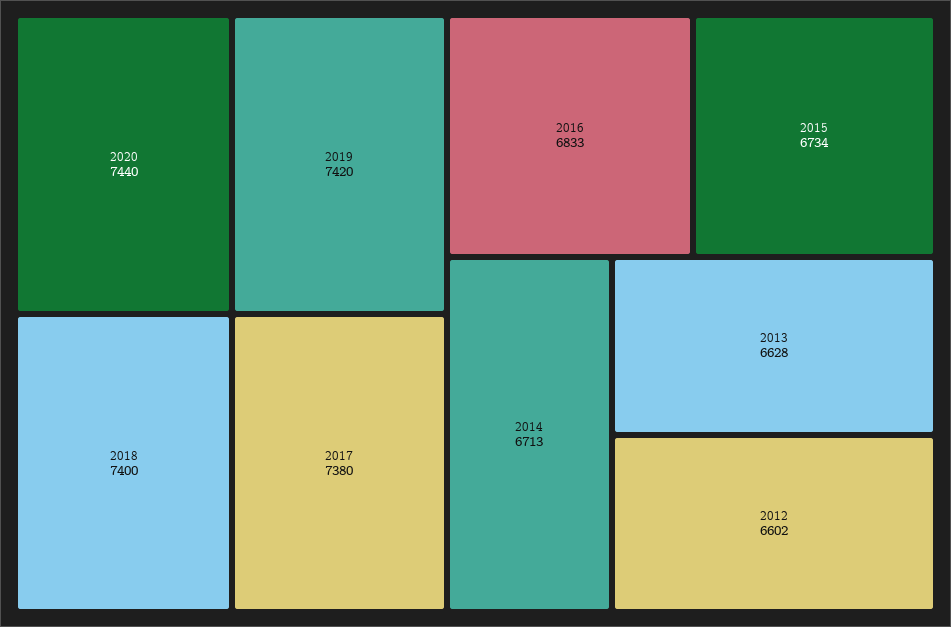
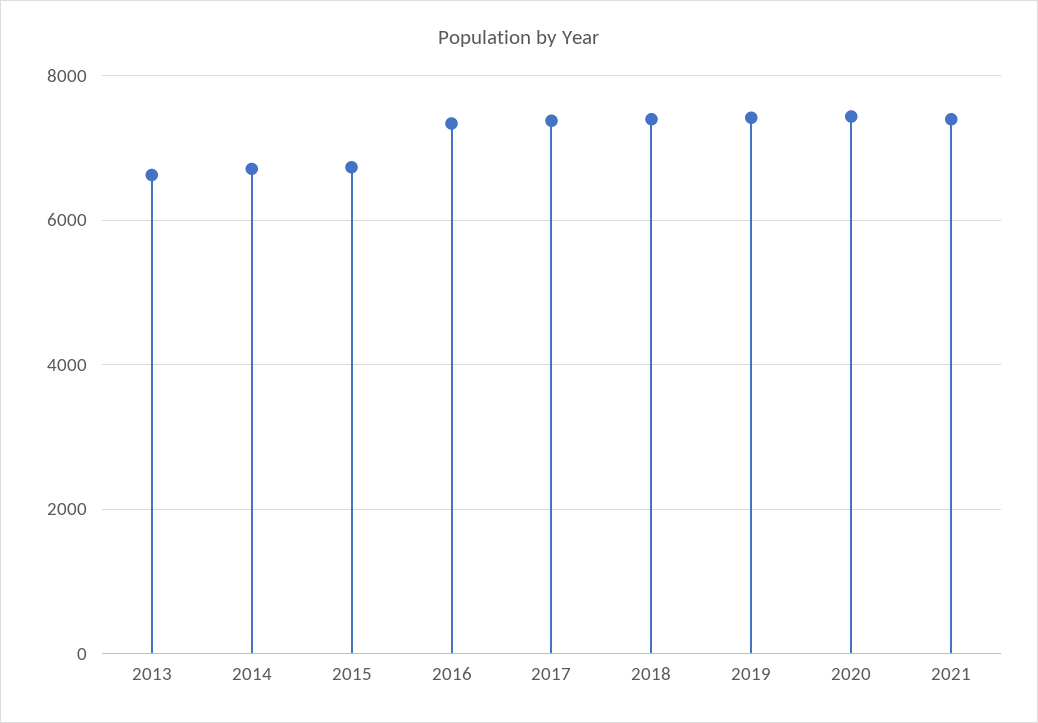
2016: 6833 -> 7400
2012: 6602 -> none
2021: none -> 7400

